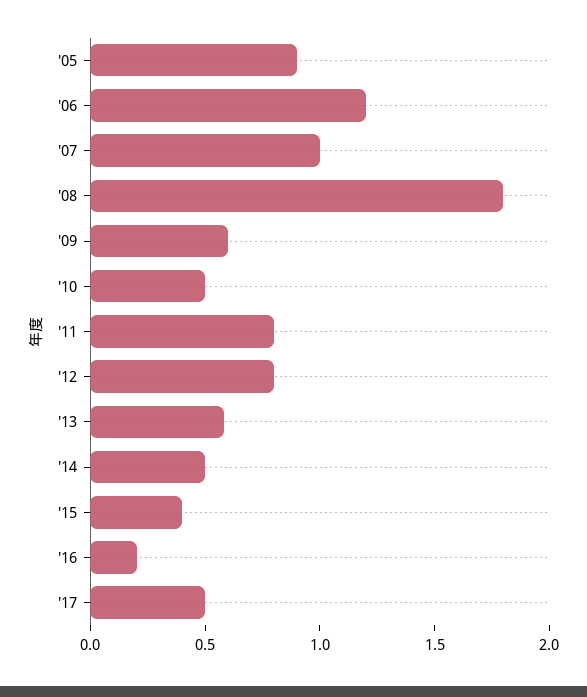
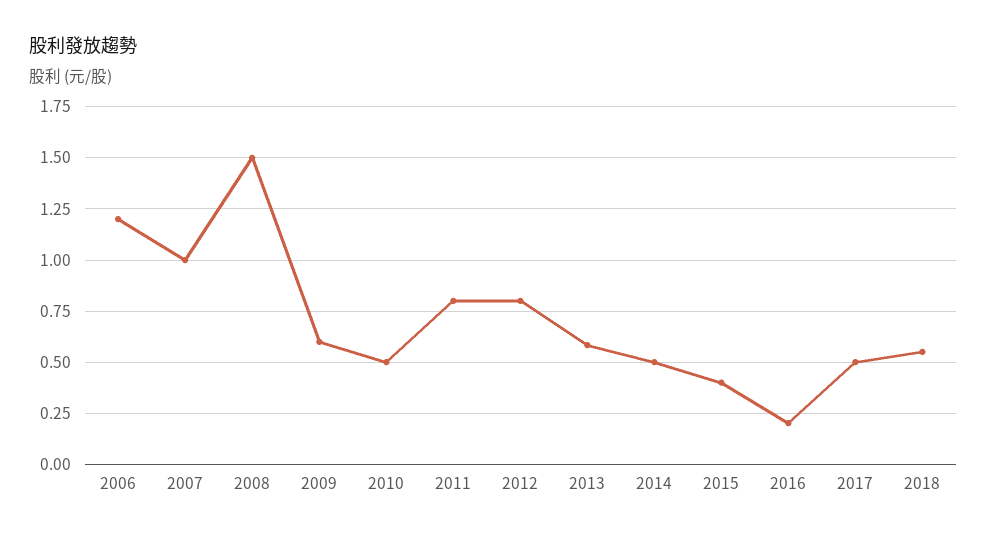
'05: 0.9 -> none
'08: 1.8 -> 1.5
2018: none -> 0.55

